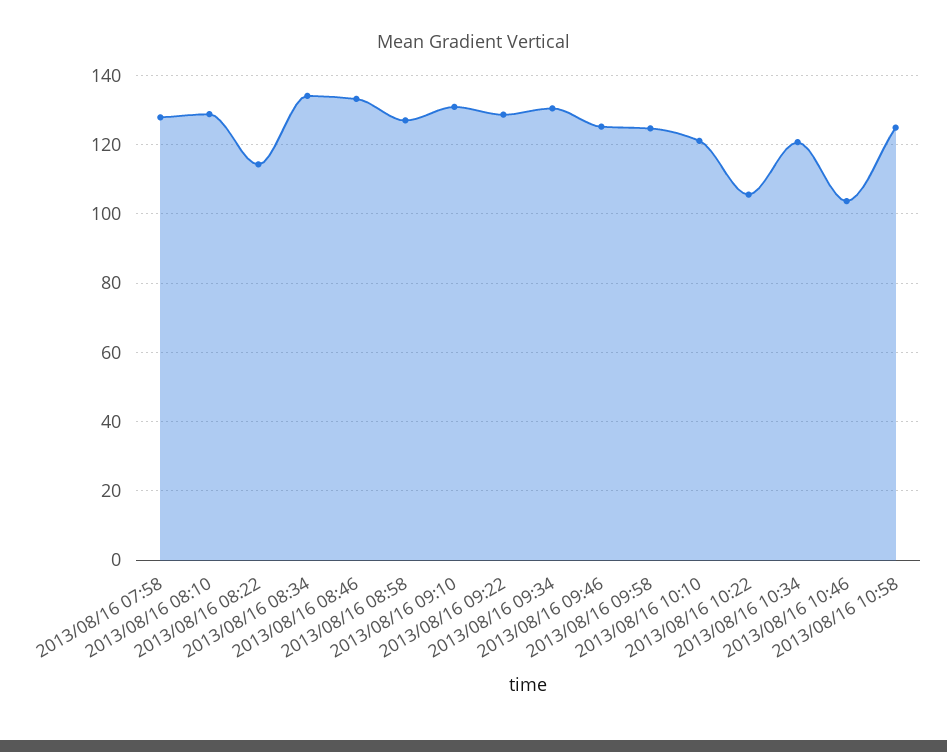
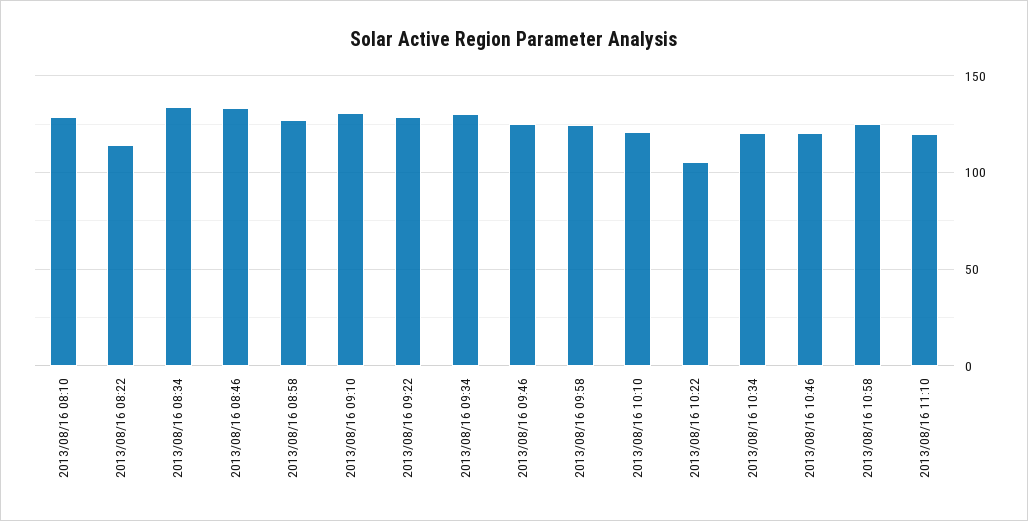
2013/08/16 07:58: 128 -> none
2013/08/16 10:46: 104 -> 120
2013/08/16 11:10: none -> 120

